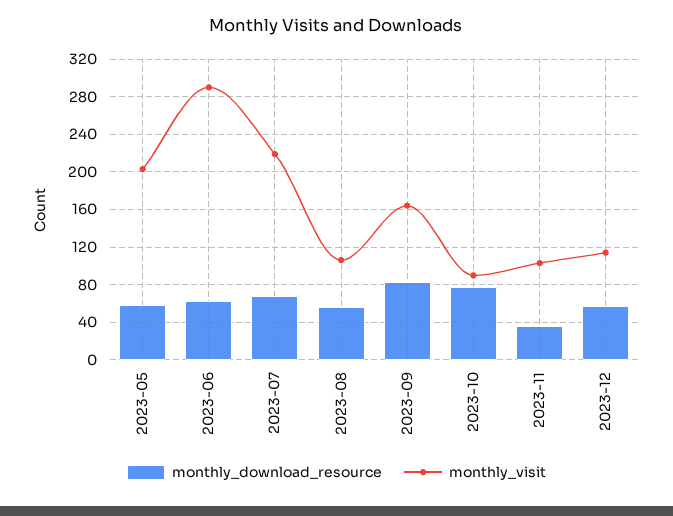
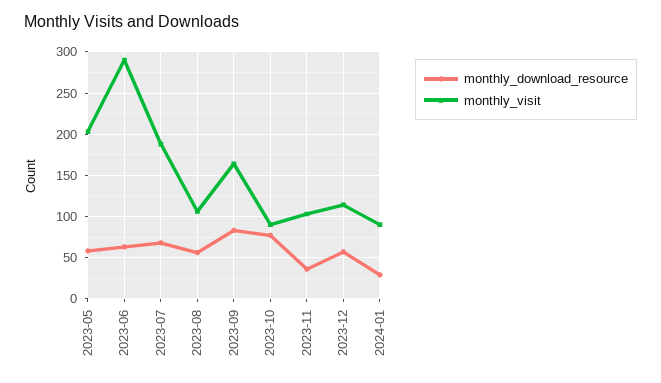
monthly_visit, 2023-07: 220 -> 190
monthly_download_resource, 2024-01: none -> 30
monthly_visit, 2024-01: none -> 90

